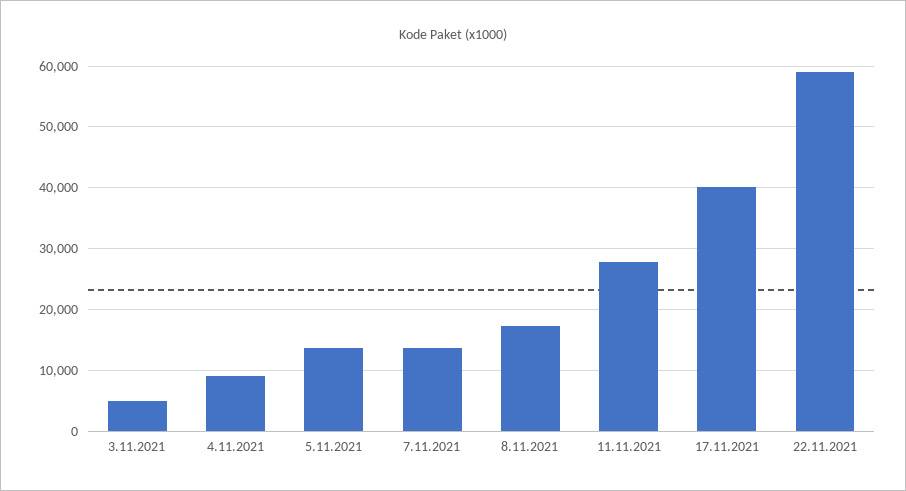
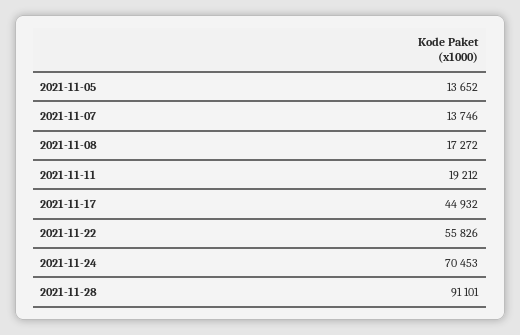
3.11.2021: 5000 -> none
4.11.2021: 9000 -> none
11.11.2021: 28000 -> 19212
17.11.2021: 40000 -> 44932
22.11.2021: 59000 -> 55826
2021-11-24: none -> 70453
2021-11-28: none -> 91101

